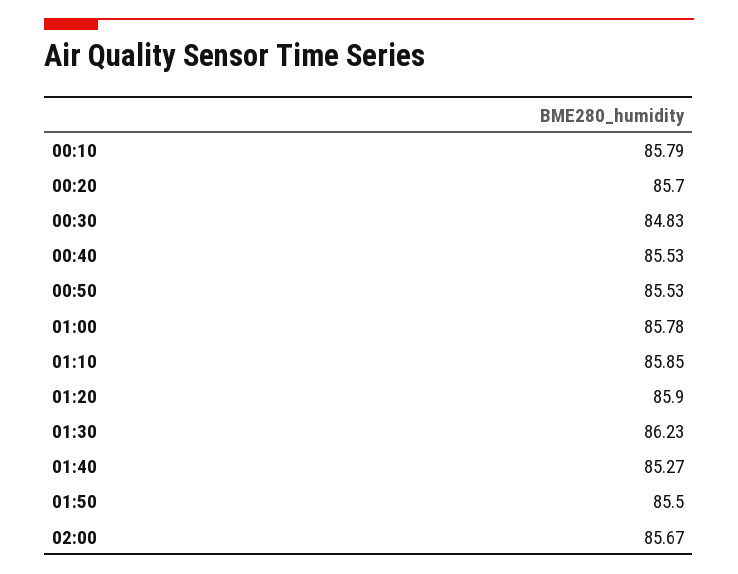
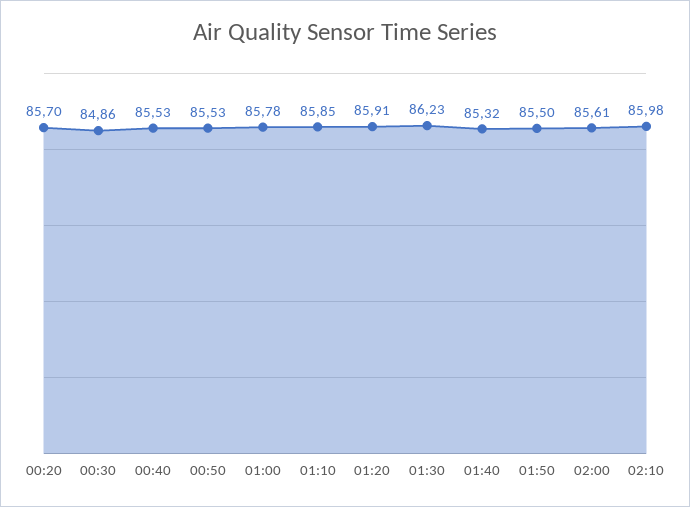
00:10: 85.79 -> none
00:30: 84.83 -> 84.86
01:20: 85.9 -> 85.91
01:40: 85.27 -> 85.32
02:00: 85.67 -> 85.61
02:10: none -> 85.98

